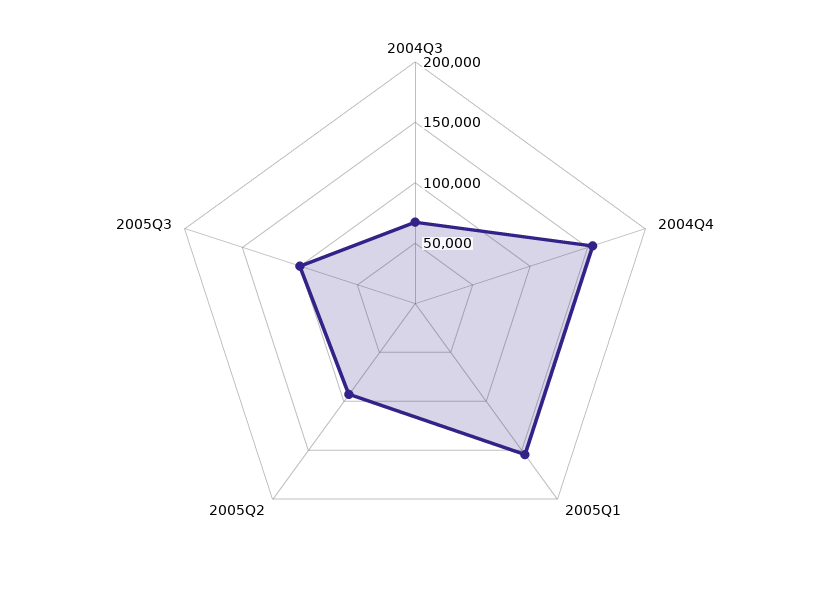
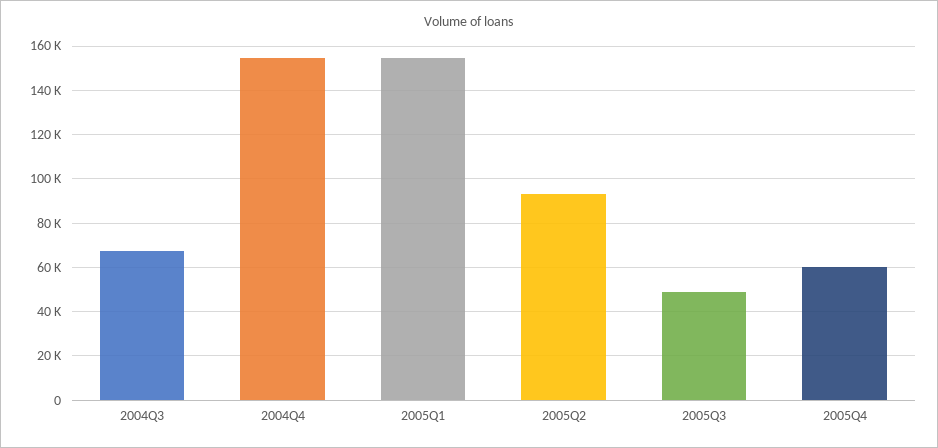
2005Q3: 100000 -> 50000
2005Q4: none -> 60000

